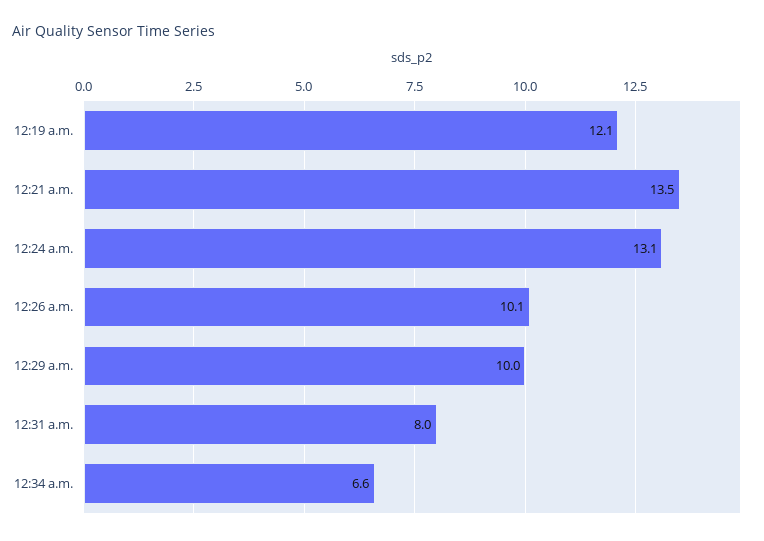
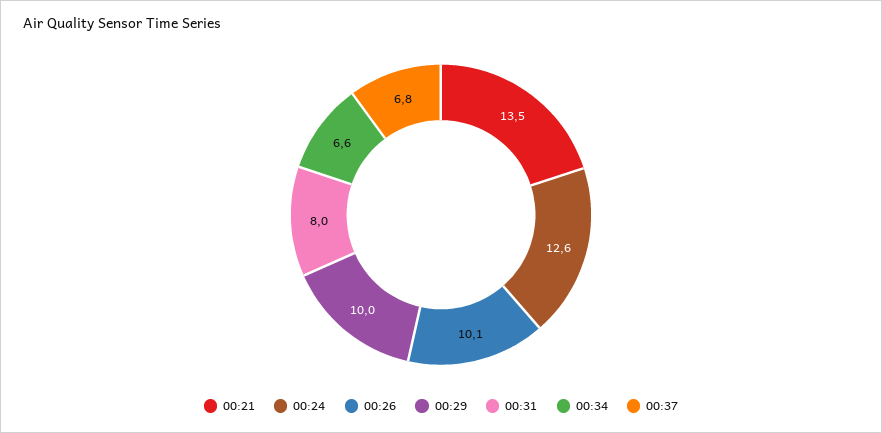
12:19 a.m.: 12.1 -> none
12:24 a.m.: 13.1 -> 12.6
00:37: none -> 6.8

